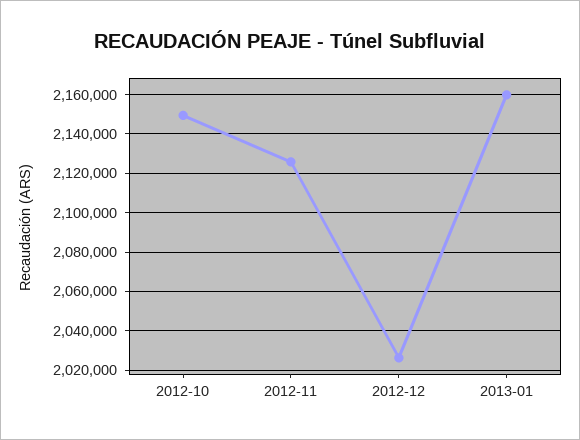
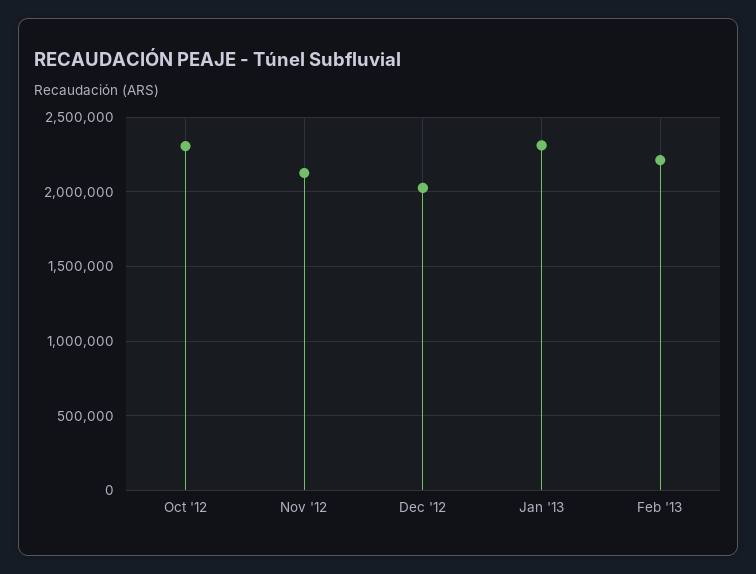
2012-10: 2150000 -> 2300000
2013-01: 2160000 -> 2300000
Feb '13: none -> 2200000

